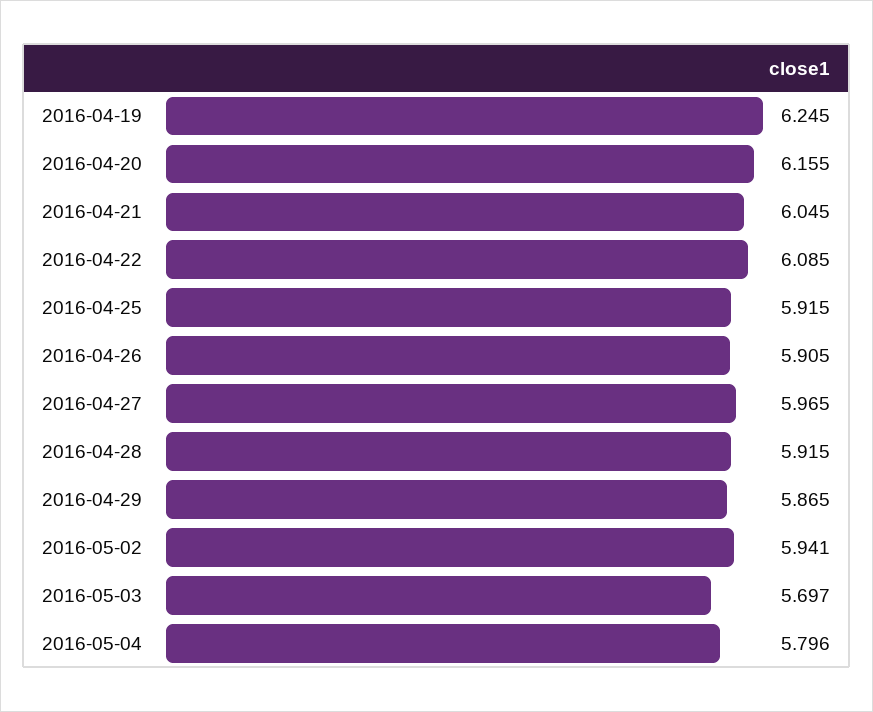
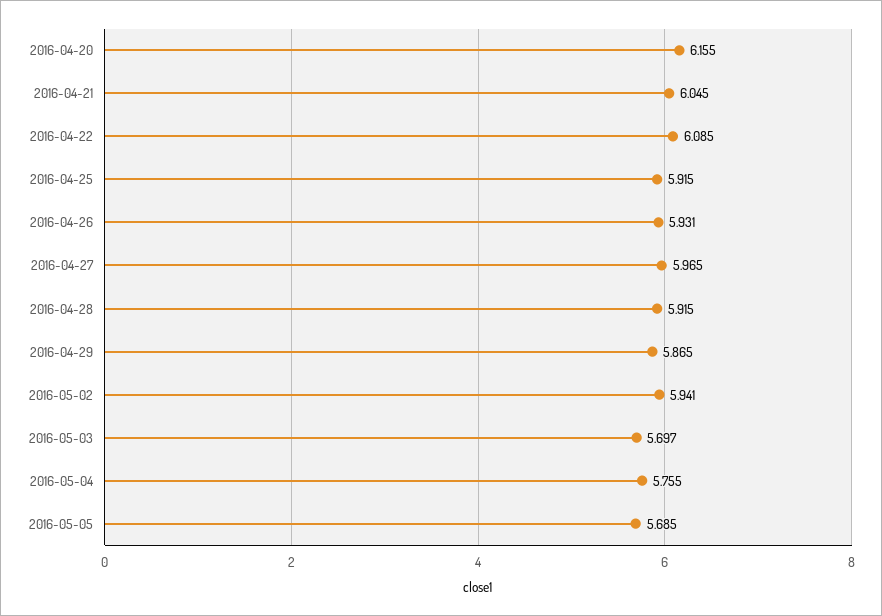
2016-04-19: 6.245 -> none
2016-04-26: 5.905 -> 5.931
2016-05-04: 5.796 -> 5.755
2016-05-05: none -> 5.685

